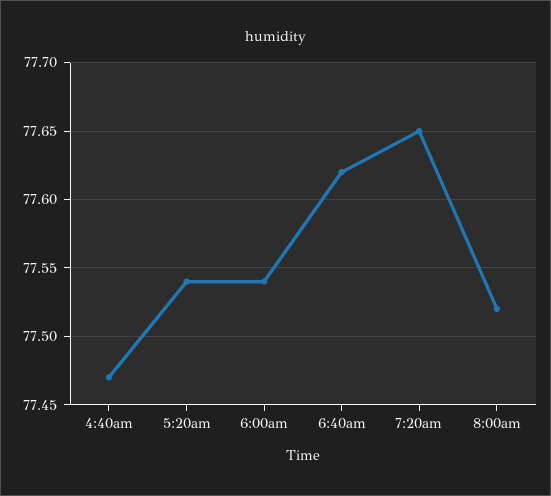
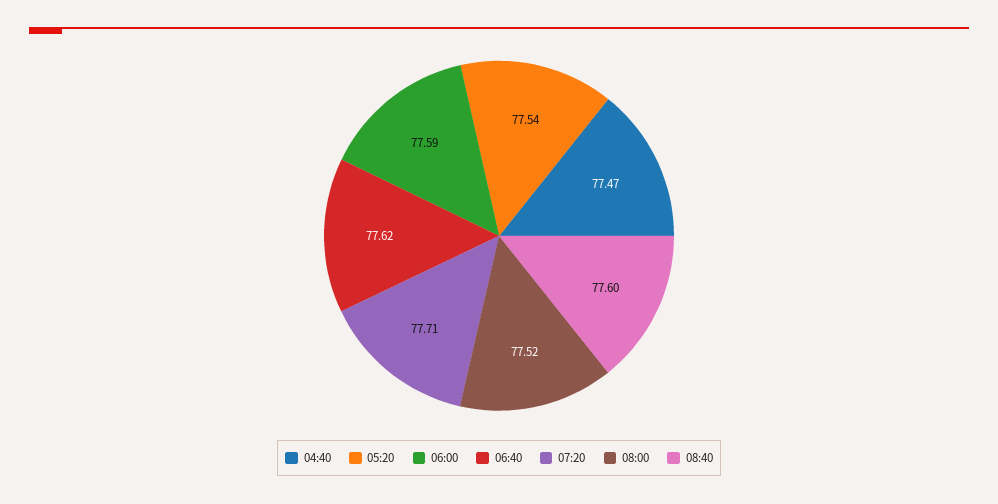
6:00am: 77.54 -> 77.59
7:20am: 77.65 -> 77.71
08:40: none -> 77.6

